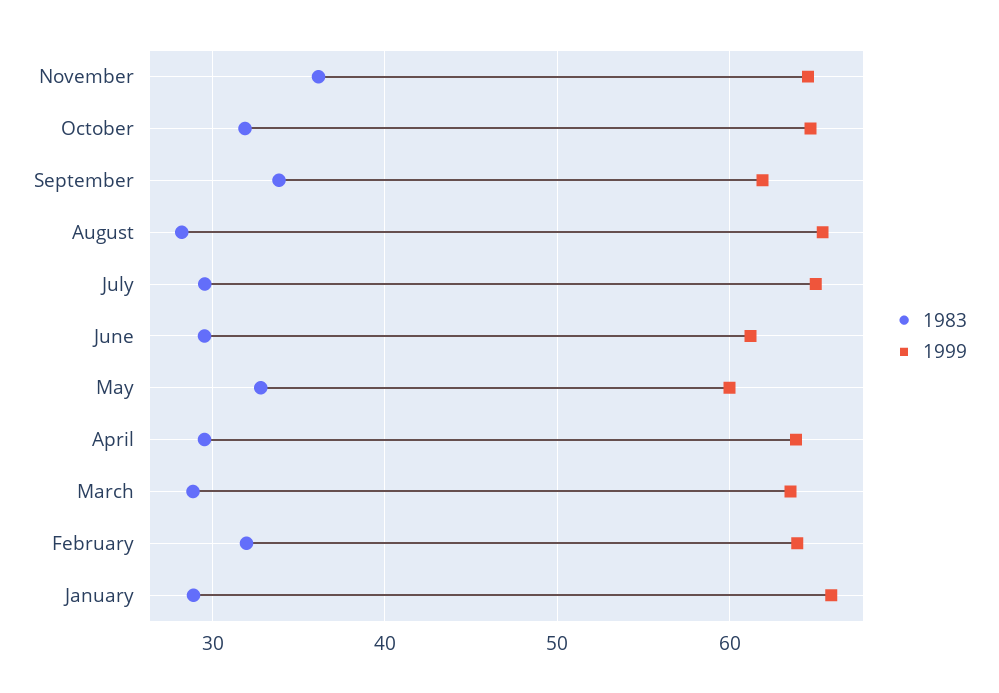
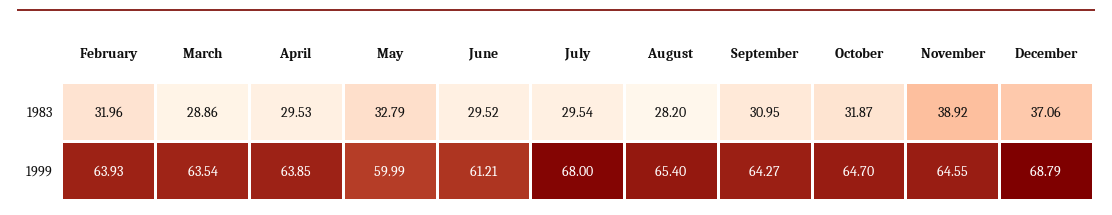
1983, November: 36 -> 38.92
1983, September: 34 -> 30.95
1999, September: 62 -> 64.27
1999, July: 65 -> 68
1983, January: 29 -> none
1999, January: 66 -> none
1983, December: none -> 37.06
1999, December: none -> 68.79

